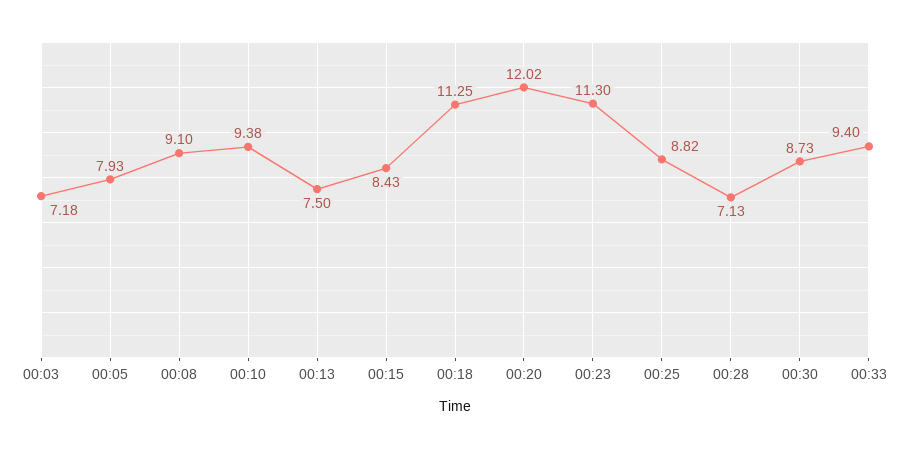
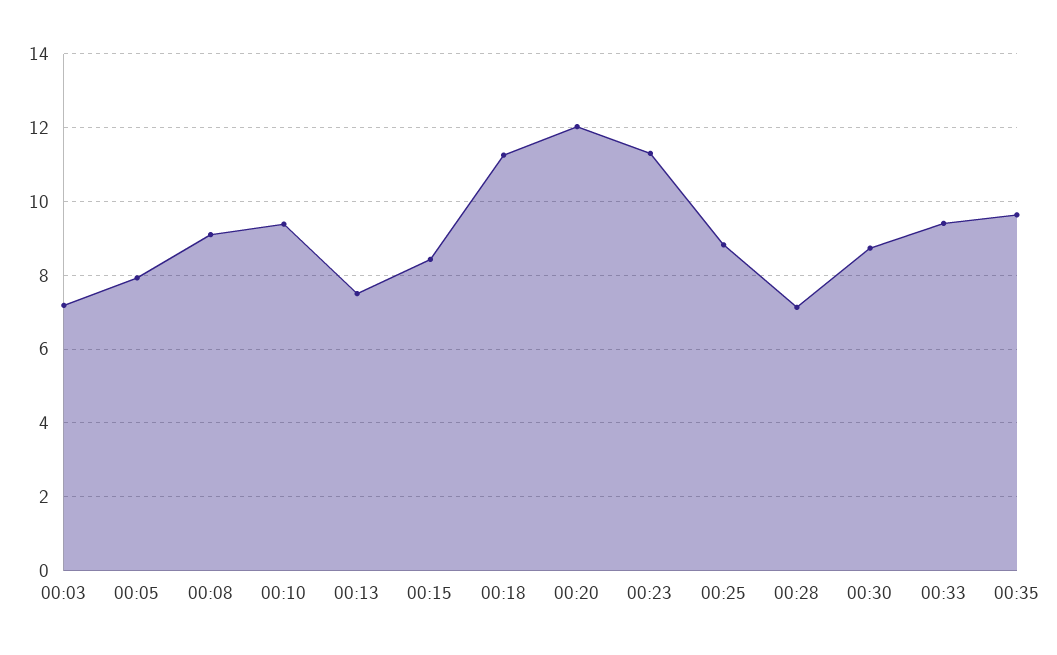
00:35: none -> 9.6

